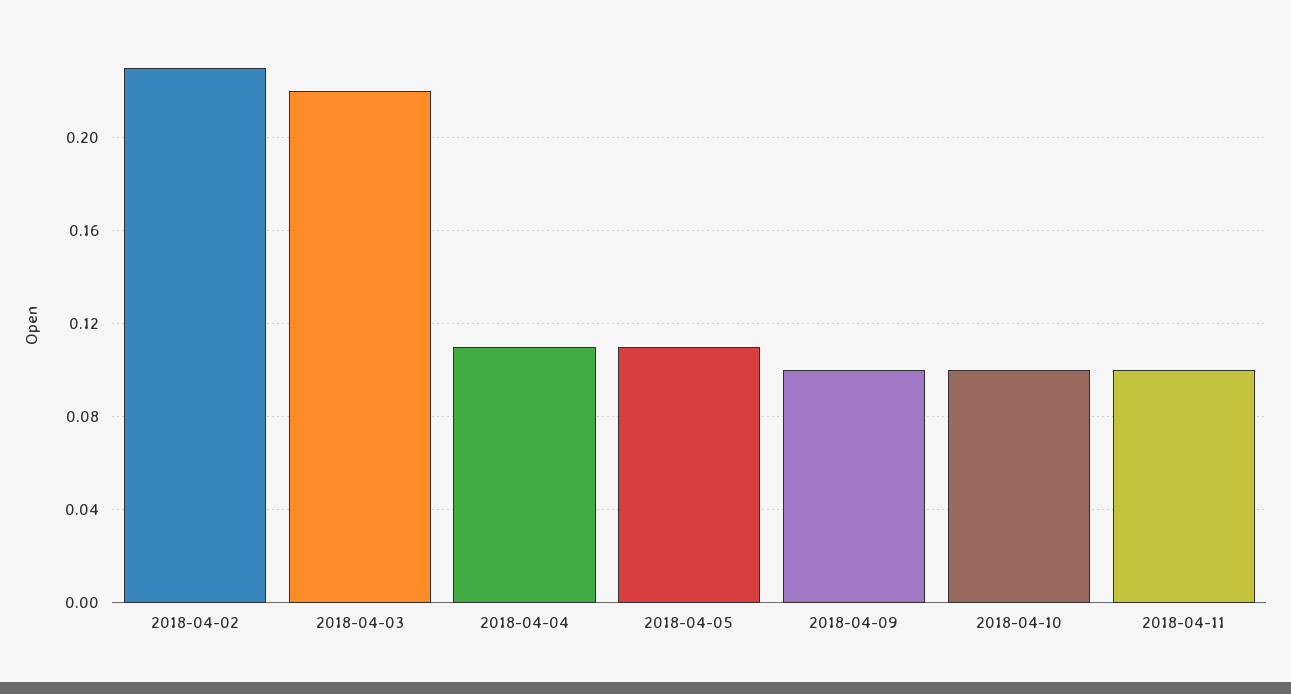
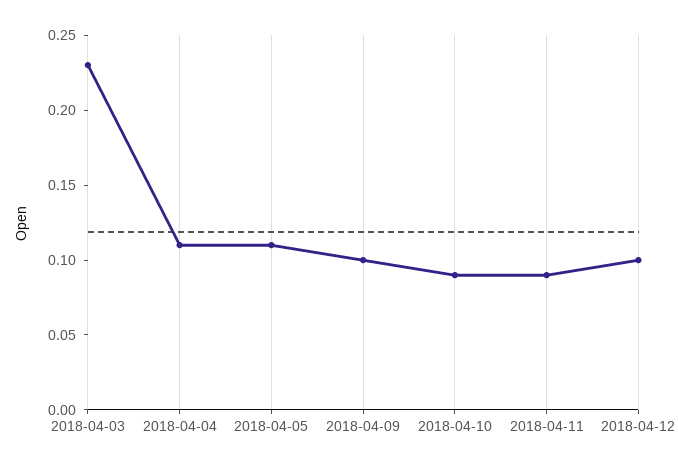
2018-04-02: 0.23 -> none
2018-04-03: 0.22 -> 0.23
2018-04-10: 0.1 -> 0.09
2018-04-11: 0.1 -> 0.09
2018-04-12: none -> 0.1

